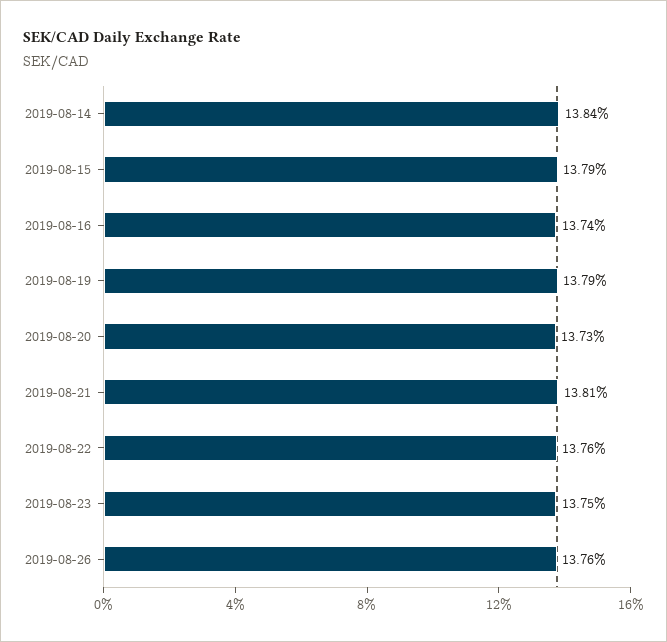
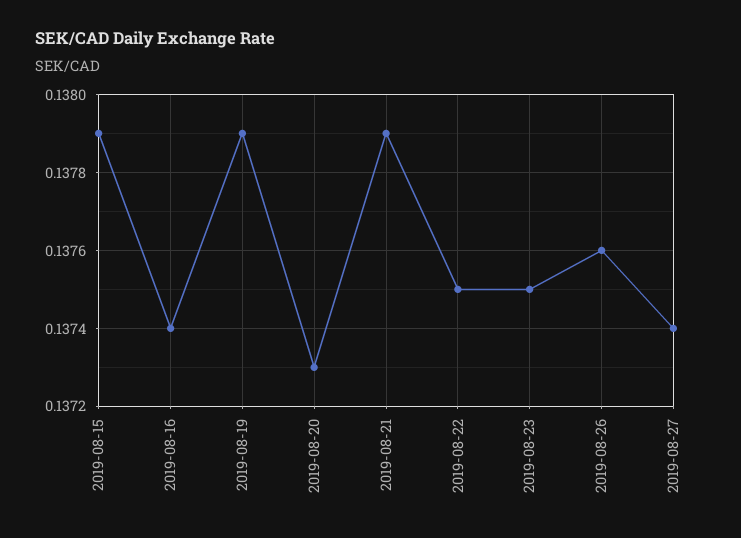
2019-08-14: 0.1384 -> none
2019-08-21: 0.1381 -> 0.1379
2019-08-22: 0.1376 -> 0.1375
2019-08-27: none -> 0.1374

